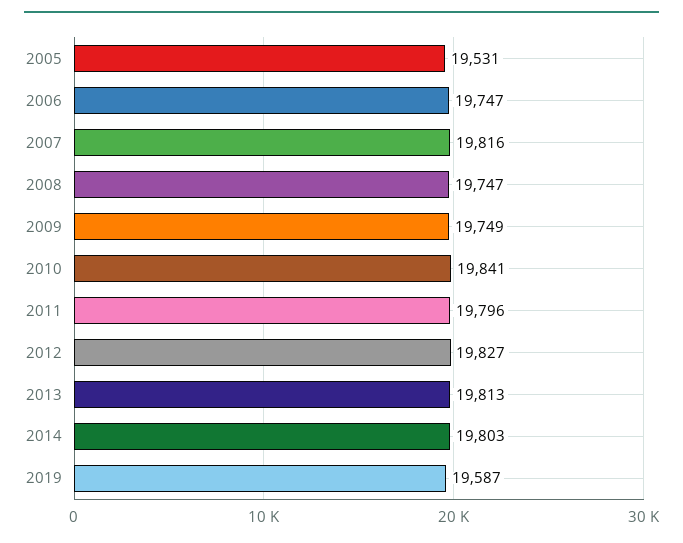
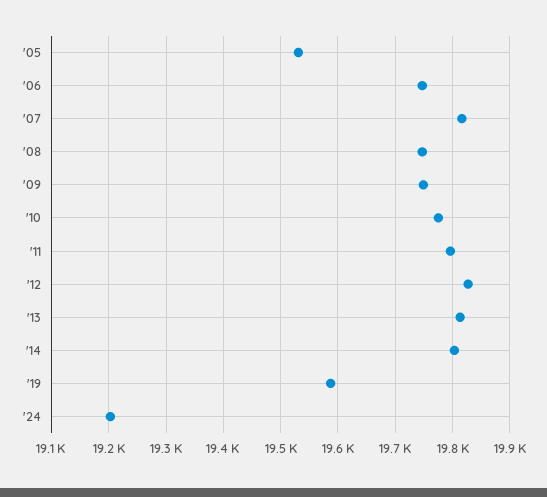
2010: 19841 -> 19780
'24: none -> 19200

